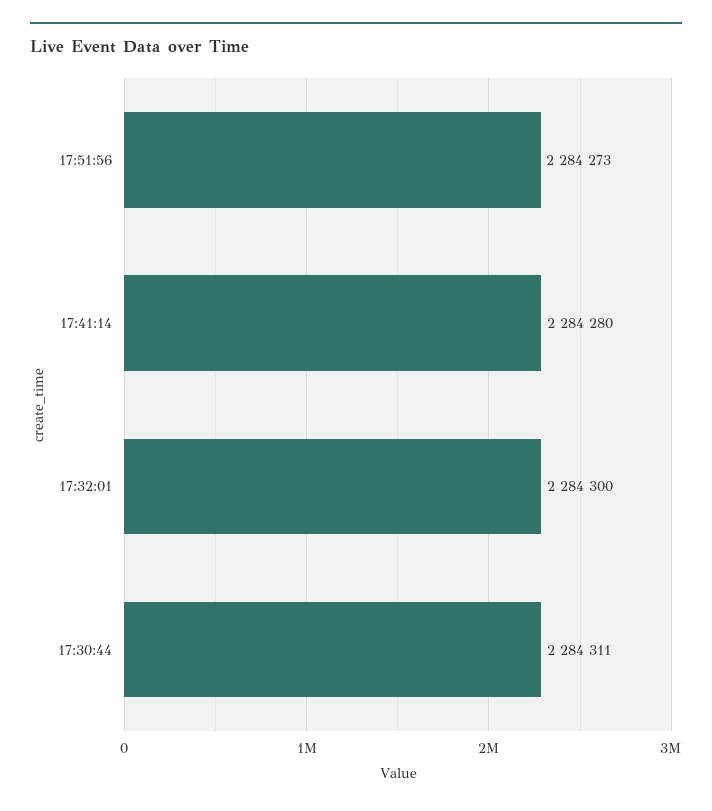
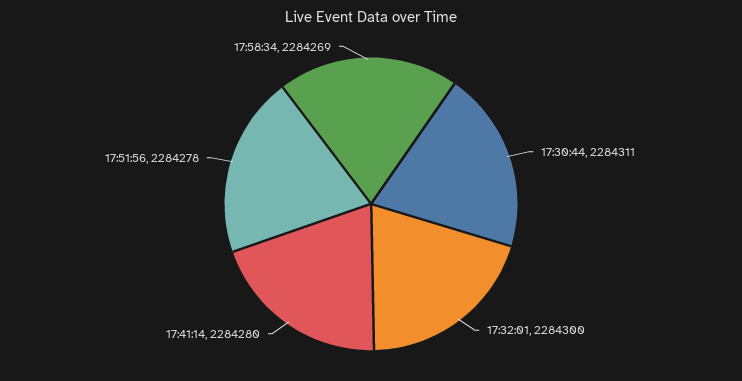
17:51:56: 2284273 -> 2284278
17:58:34: none -> 2284269

